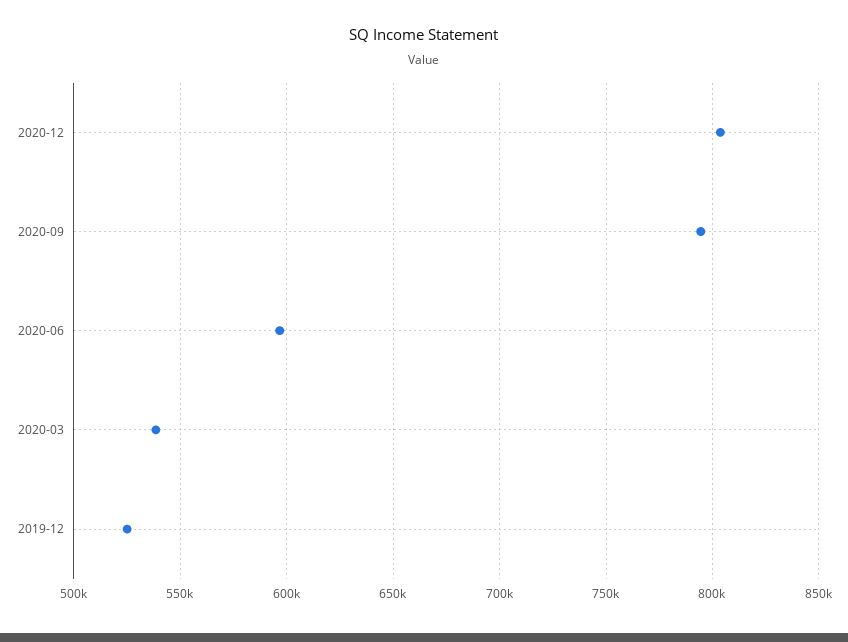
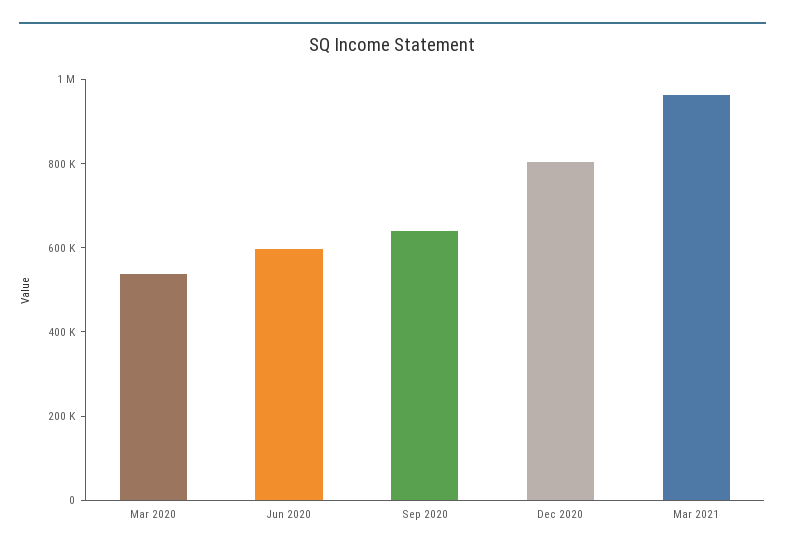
2020-09: 795000 -> 650000
2019-12: 525000 -> none
Mar 2021: none -> 950000

